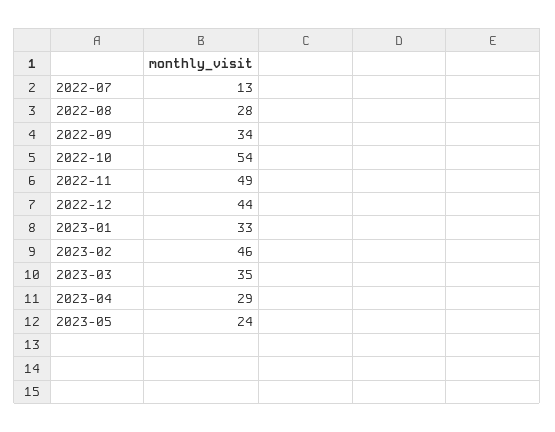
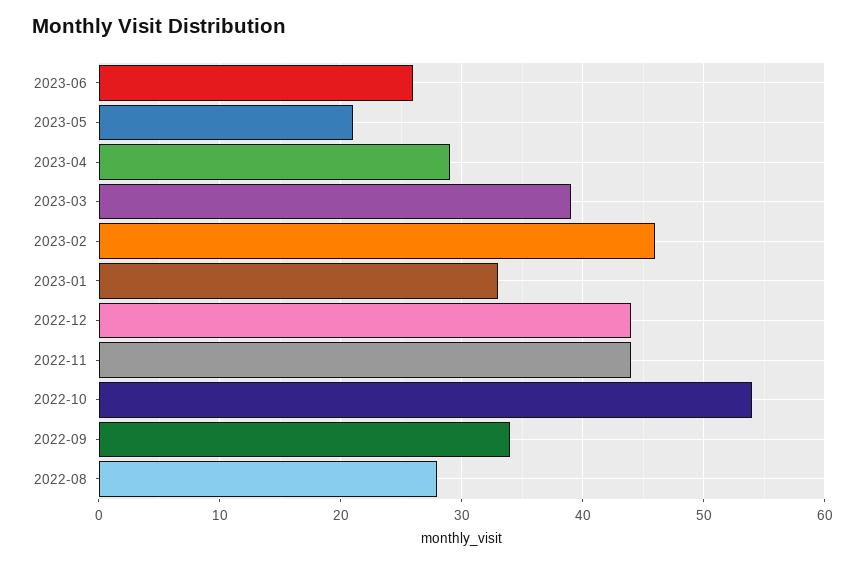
2022-07: 13 -> none
2022-11: 49 -> 44
2023-03: 35 -> 39
2023-05: 24 -> 21
2023-06: none -> 26

